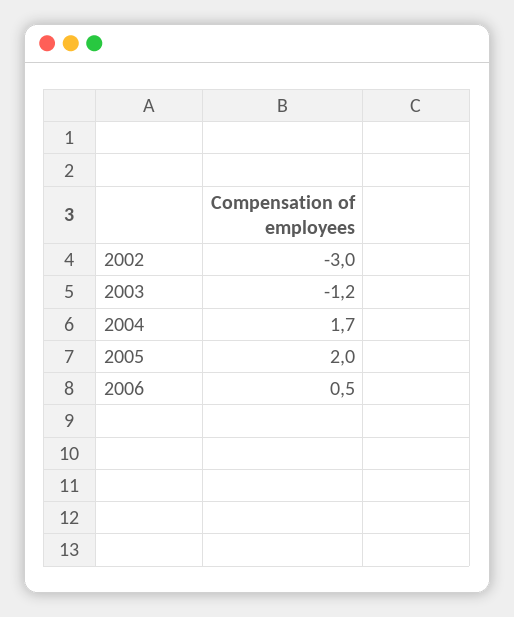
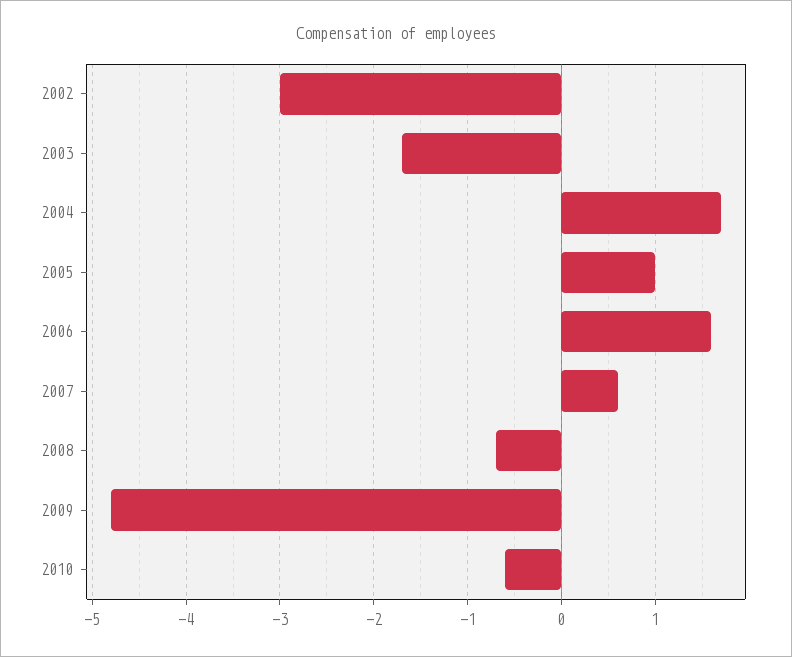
2003: -1.2 -> -1.7
2005: 2 -> 1
2006: 0.5 -> 1.6
2007: none -> 0.6
2008: none -> -0.7
2009: none -> -4.8
2010: none -> -0.6

